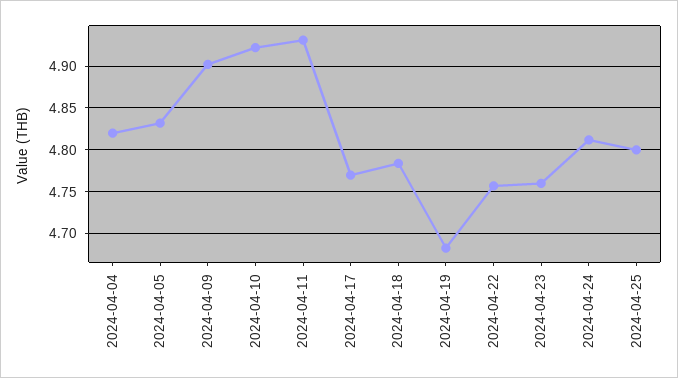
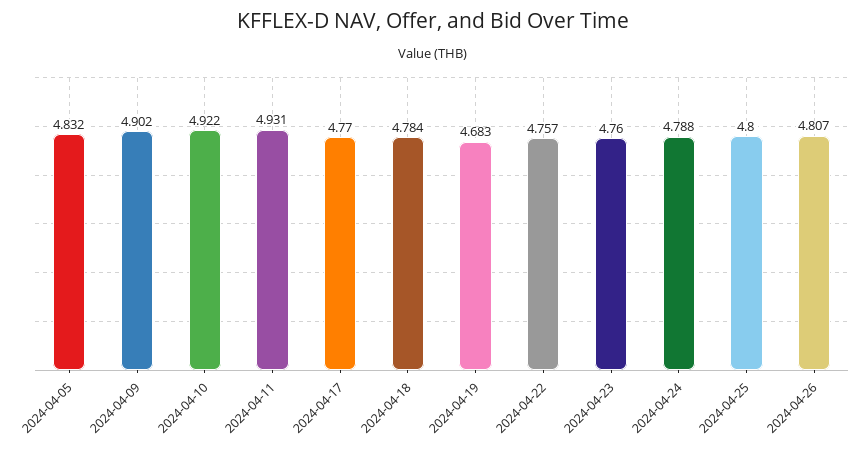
2024-04-04: 4.82 -> none
2024-04-24: 4.81 -> 4.788
2024-04-26: none -> 4.807

